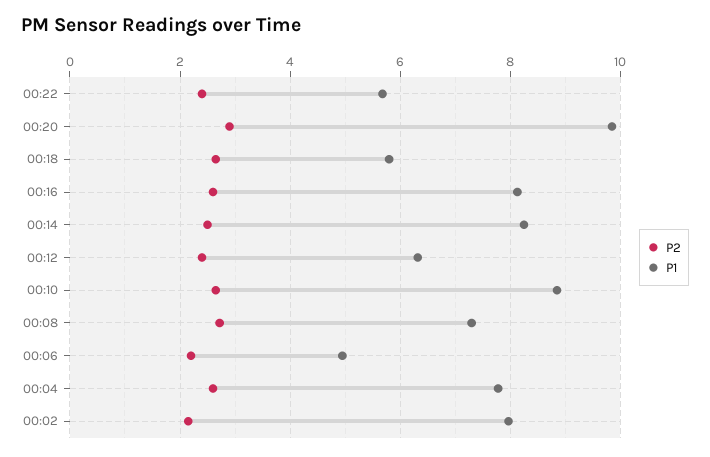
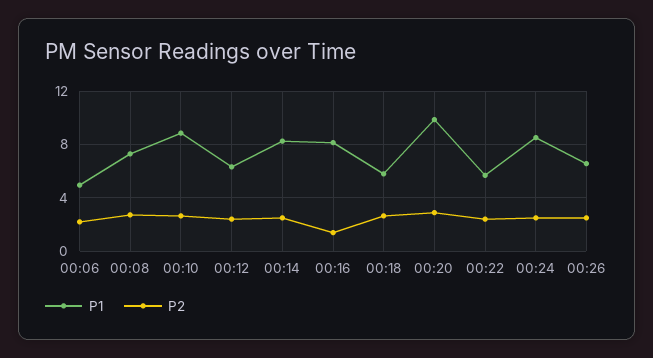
P2, 00:16: 2.6 -> 1.5
P2, 00:04: 2.6 -> none
P1, 00:04: 7.8 -> none
P2, 00:02: 2.2 -> none
P1, 00:02: 8 -> none
P1, 00:24: none -> 8.5
P2, 00:24: none -> 2.5
P1, 00:26: none -> 6.5
P2, 00:26: none -> 2.5

